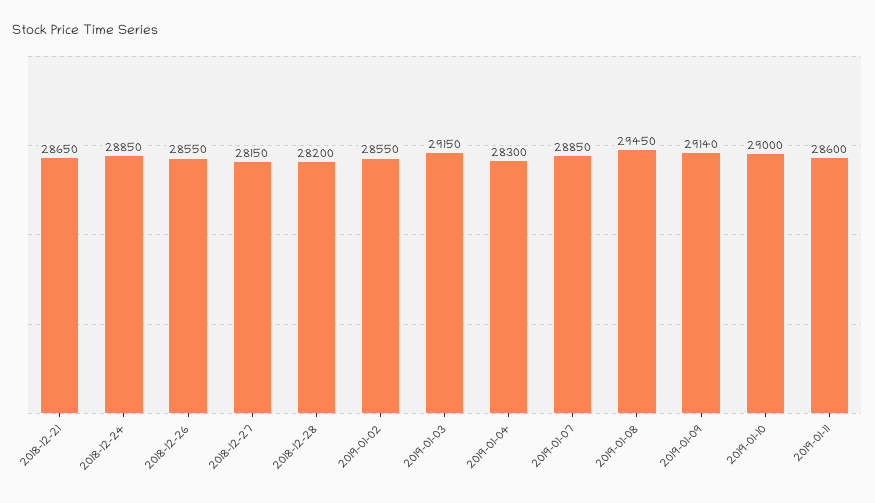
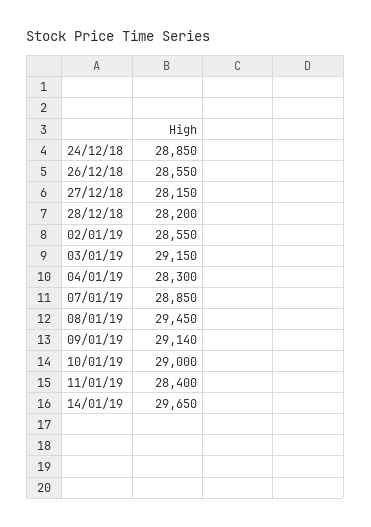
2018-12-21: 28650 -> none
2019-01-11: 28600 -> 28400
14/01/19: none -> 29650

